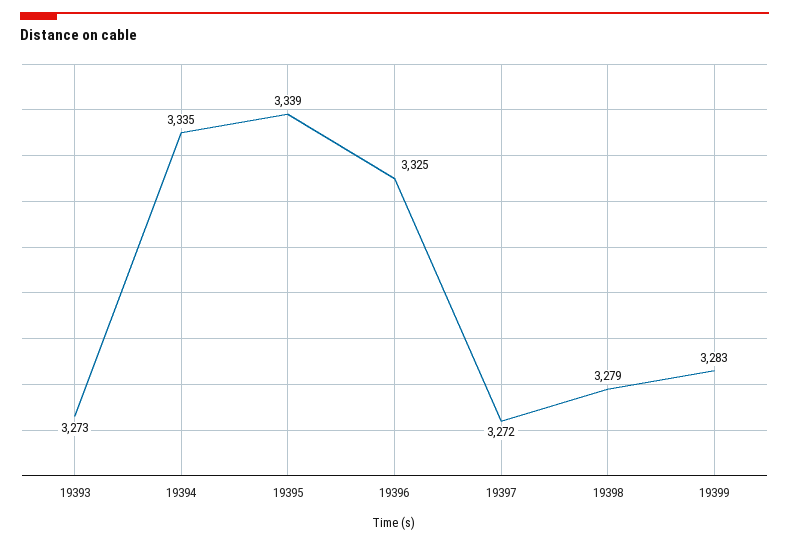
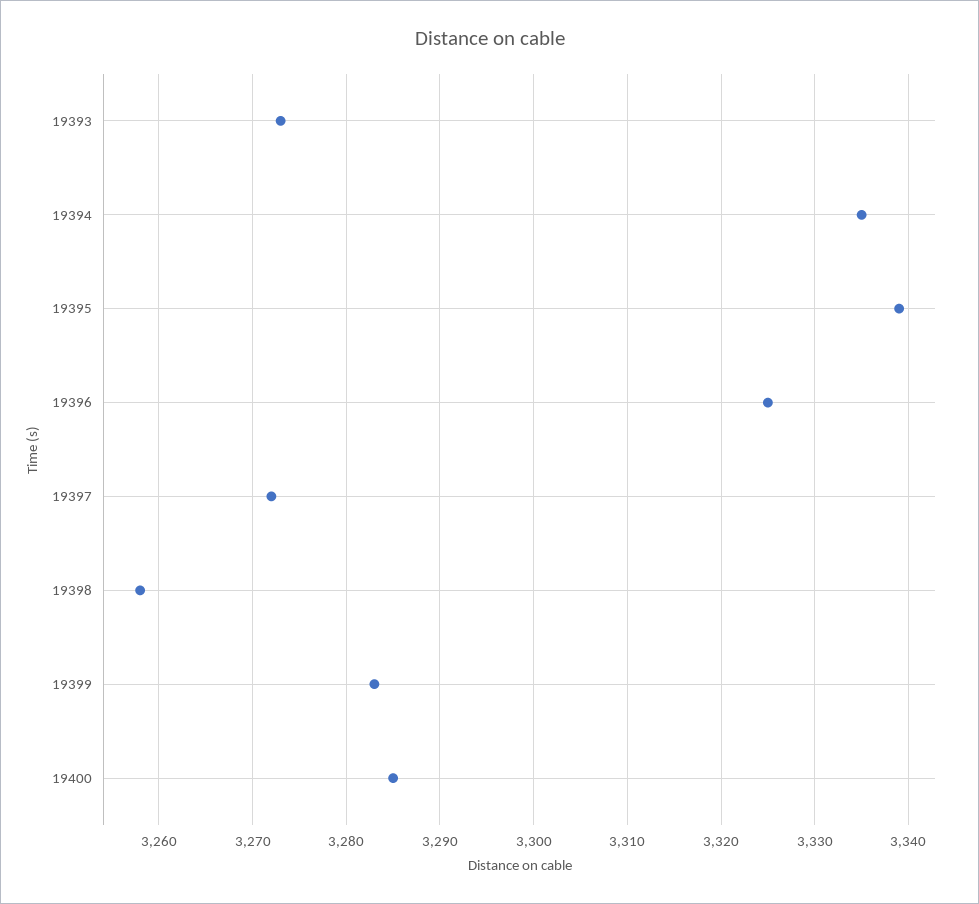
19398: 3279 -> 3258
19400: none -> 3285

